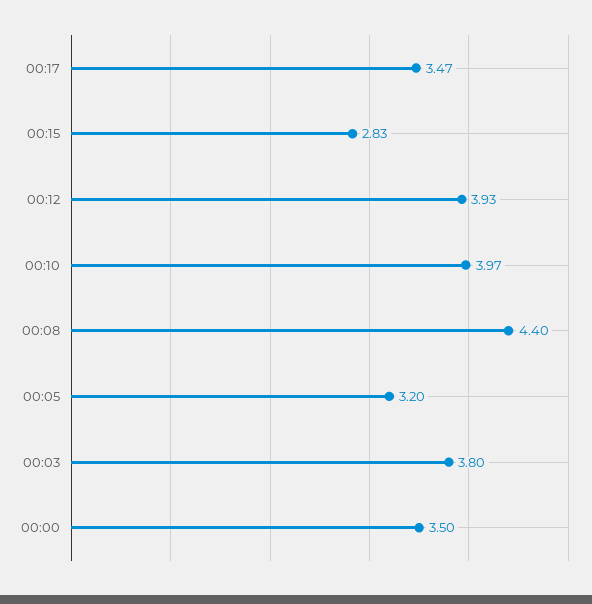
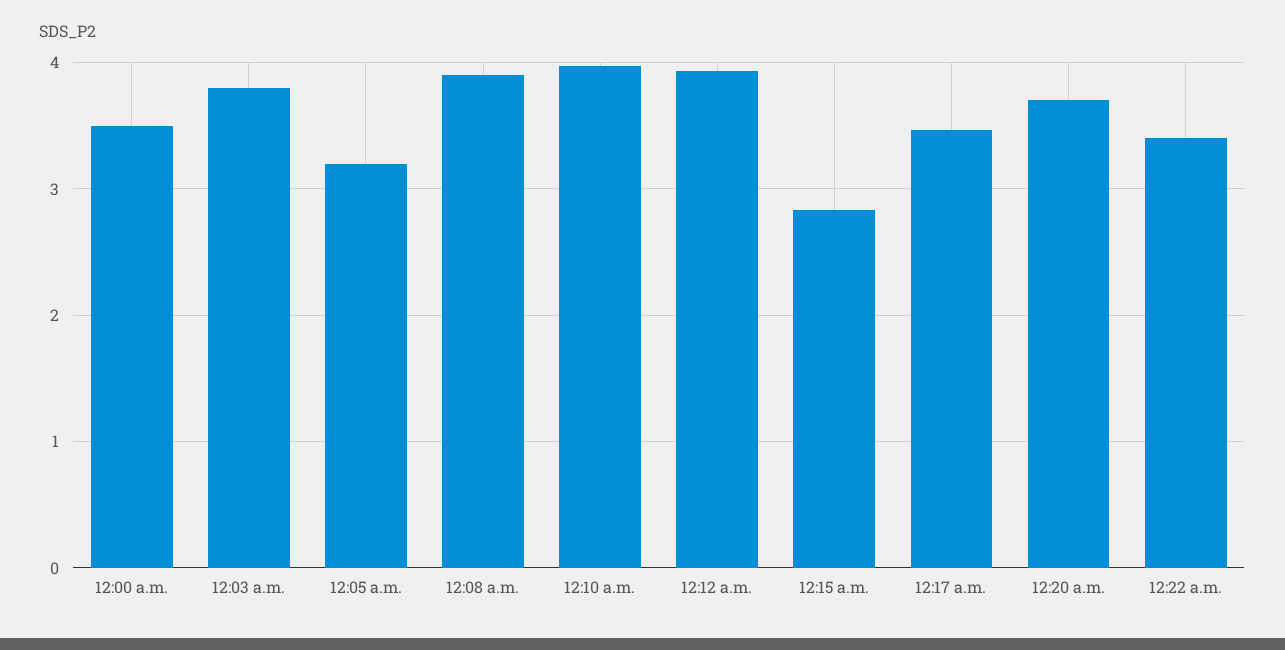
00:08: 4.4 -> 3.9
12:20 a.m.: none -> 3.7
12:22 a.m.: none -> 3.4

